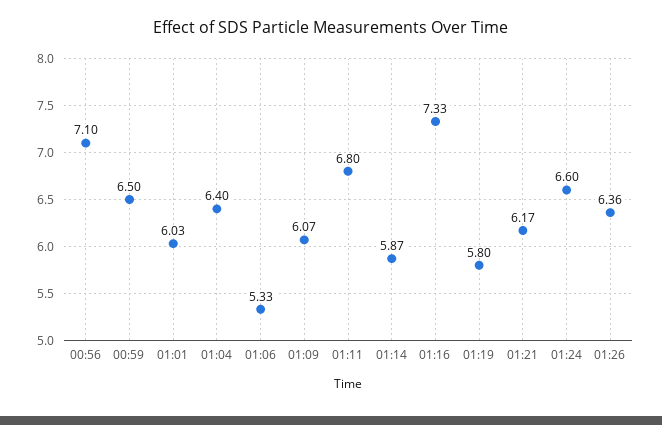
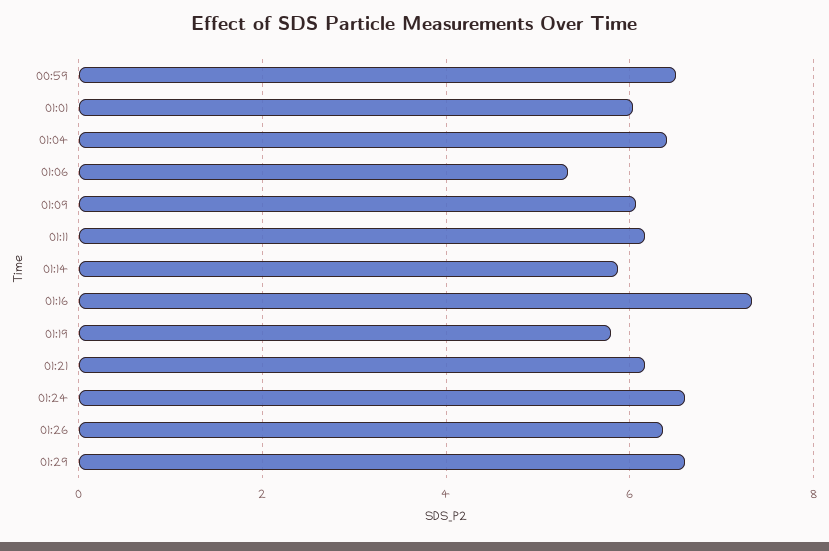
00:56: 7.1 -> none
01:11: 6.8 -> 6.2
01:29: none -> 6.6

